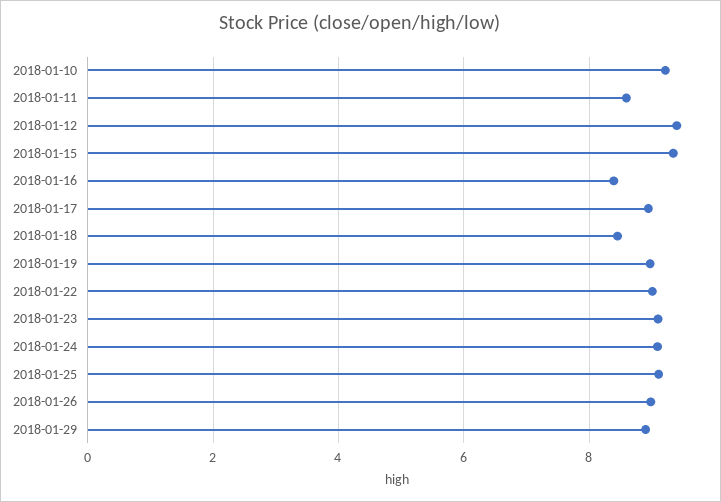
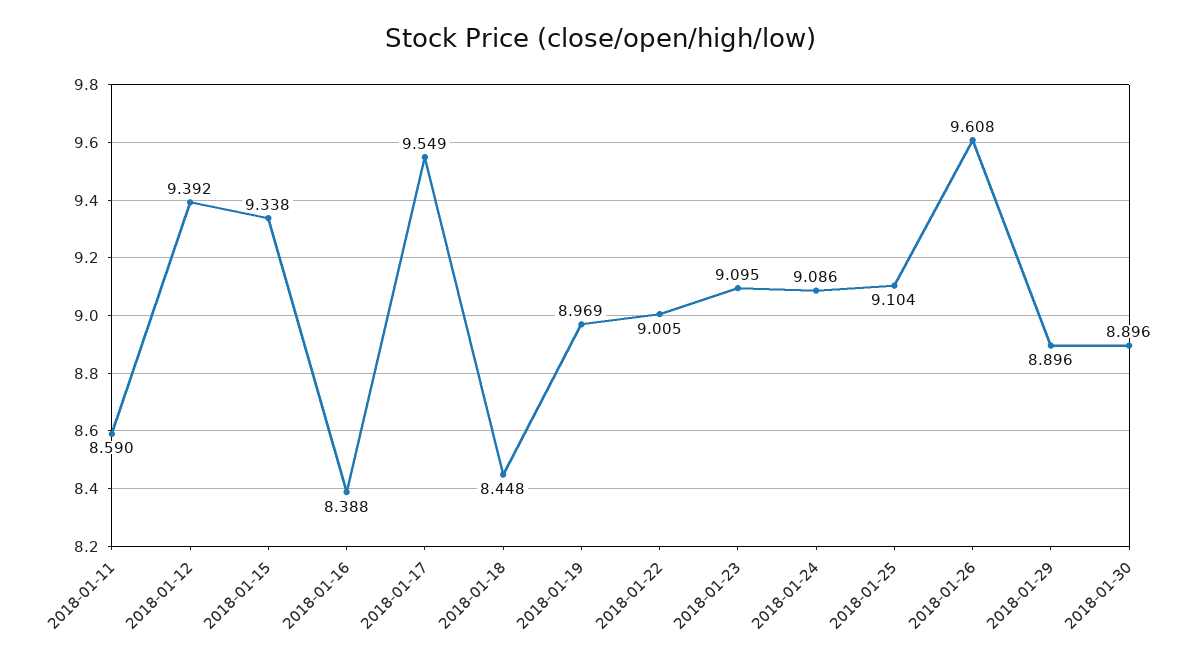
2018-01-10: 9.2 -> none
2018-01-17: 9 -> 9.549
2018-01-26: 9 -> 9.608
2018-01-30: none -> 8.896

